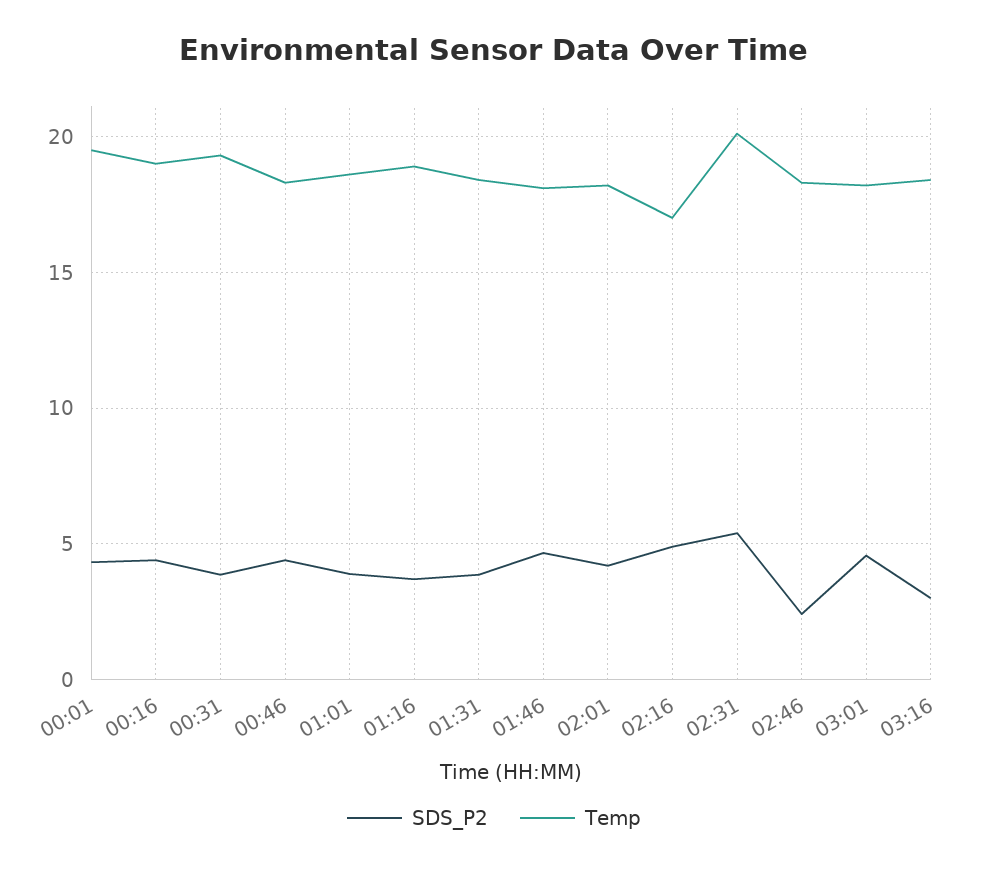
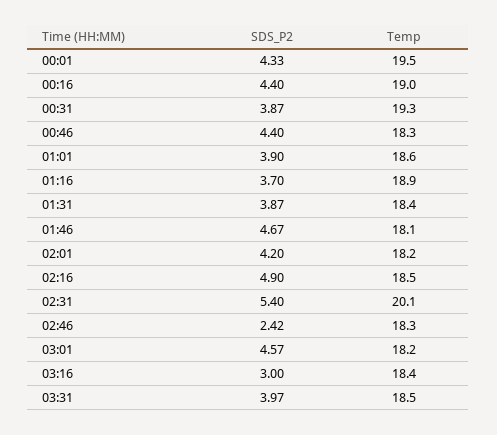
Temp, 02:16: 17 -> 18.5
SDS_P2, 03:31: none -> 3.97
Temp, 03:31: none -> 18.5

